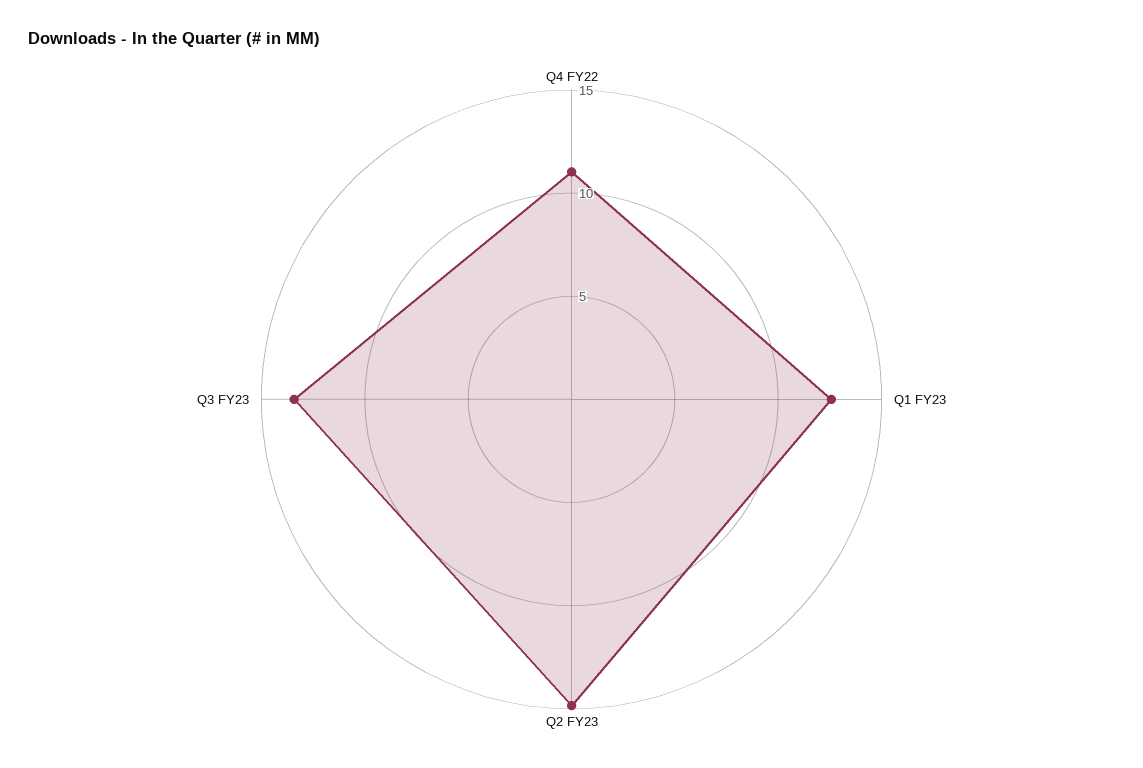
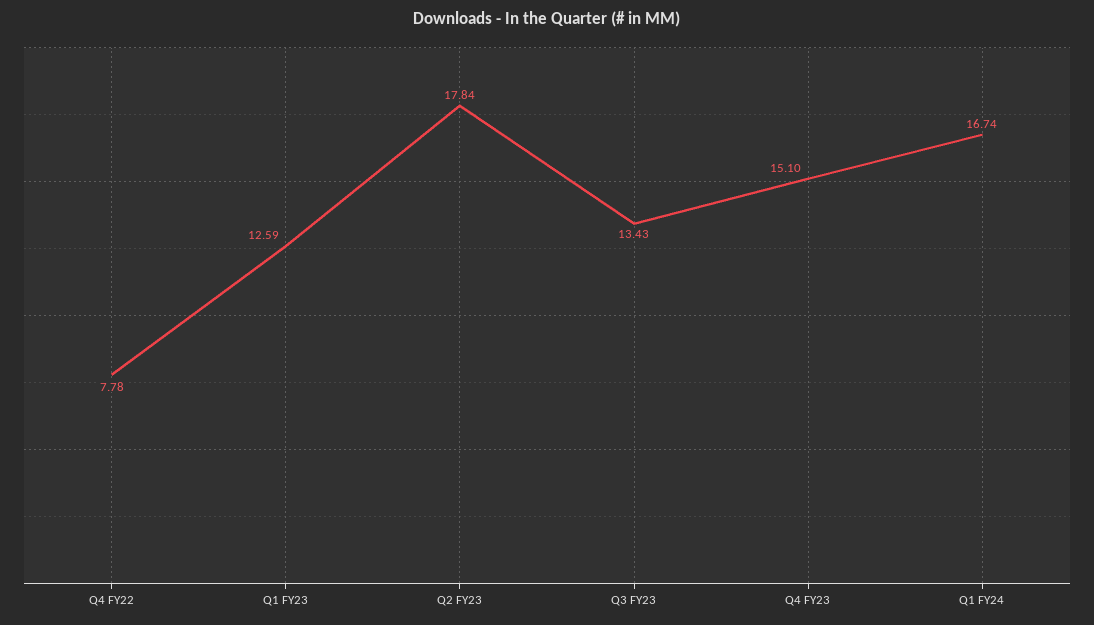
Q4 FY22: 11 -> 7.78
Q2 FY23: 15 -> 17.84
Q4 FY23: none -> 15.1
Q1 FY24: none -> 16.74

